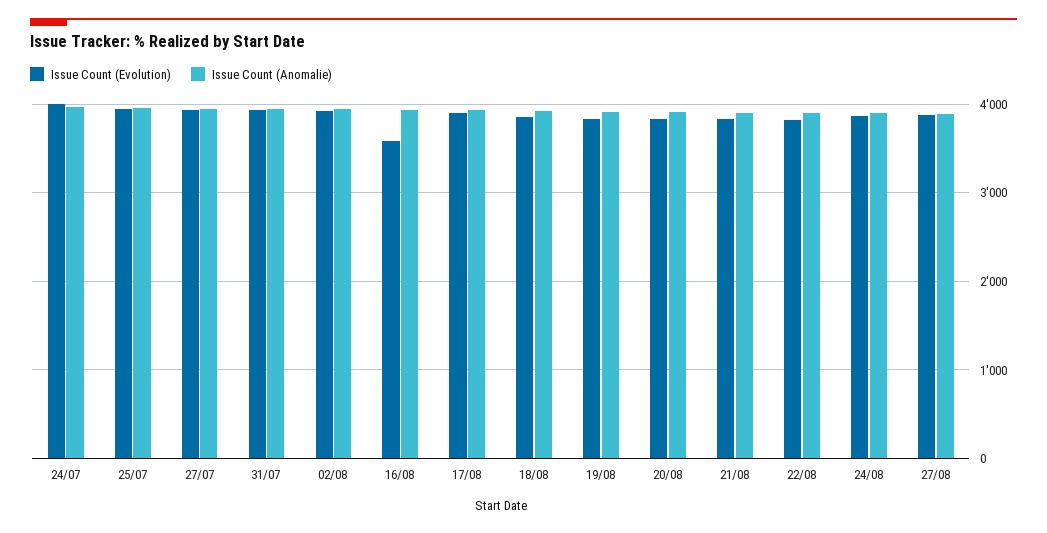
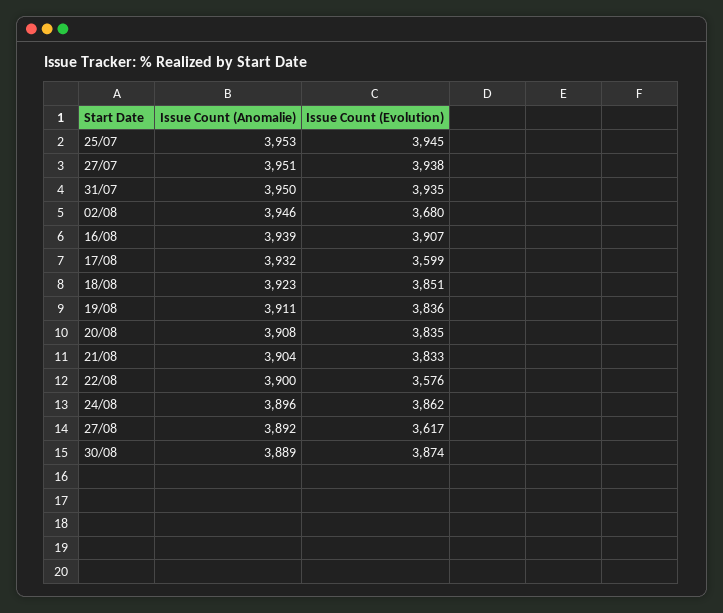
Issue Count (Evolution), 24/07: 4000 -> none
Issue Count (Anomalie), 24/07: 4000 -> none
Issue Count (Evolution), 02/08: 3900 -> 3680
Issue Count (Evolution), 16/08: 3600 -> 3907
Issue Count (Evolution), 17/08: 3900 -> 3599
Issue Count (Evolution), 22/08: 3800 -> 3576
Issue Count (Evolution), 27/08: 3900 -> 3617
Issue Count (Anomalie), 30/08: none -> 3889
Issue Count (Evolution), 30/08: none -> 3874

